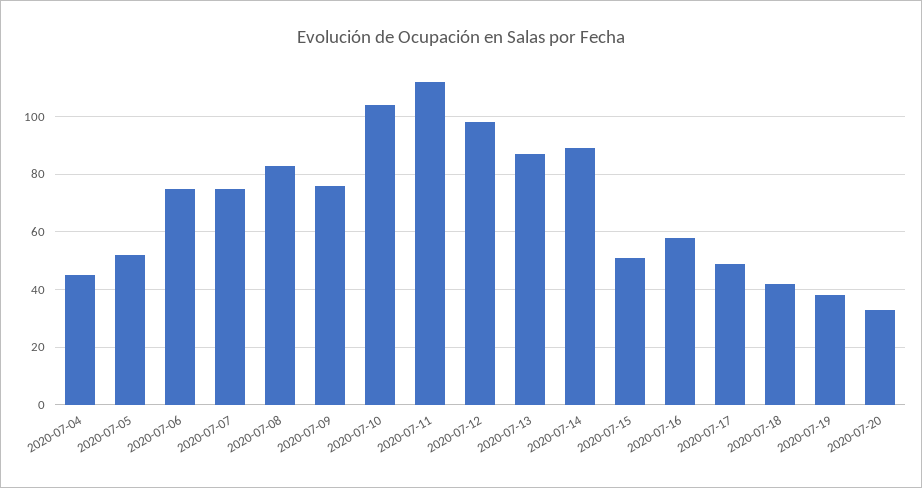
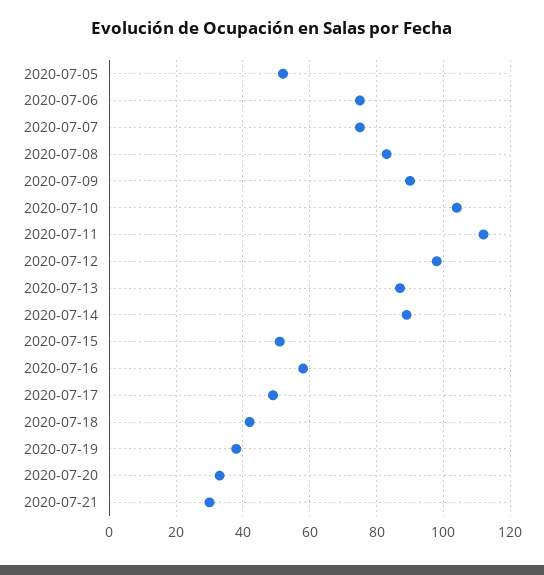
2020-07-04: 45 -> none
2020-07-09: 75 -> 90
2020-07-21: none -> 30

